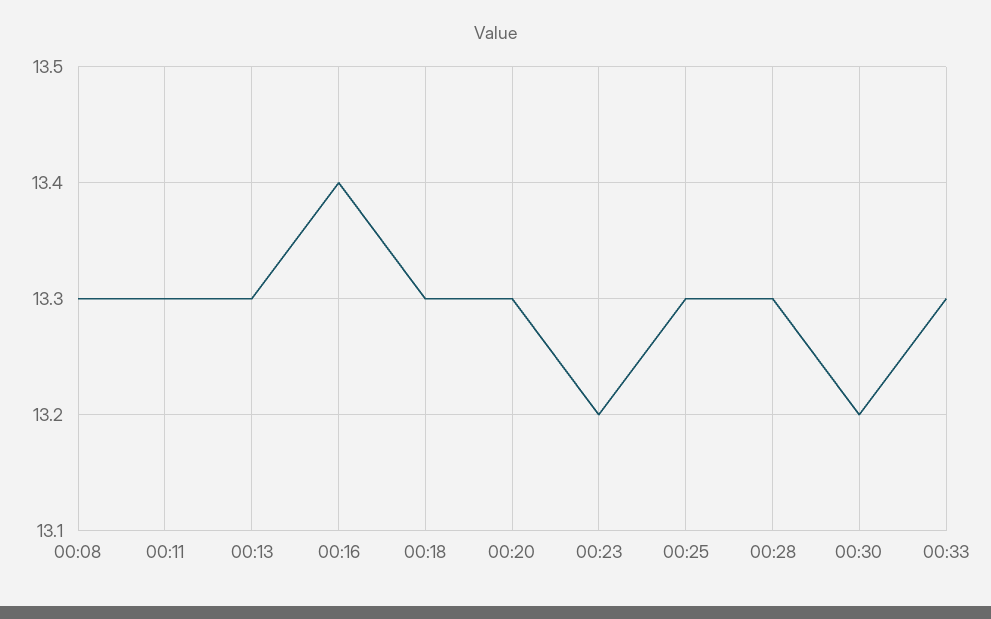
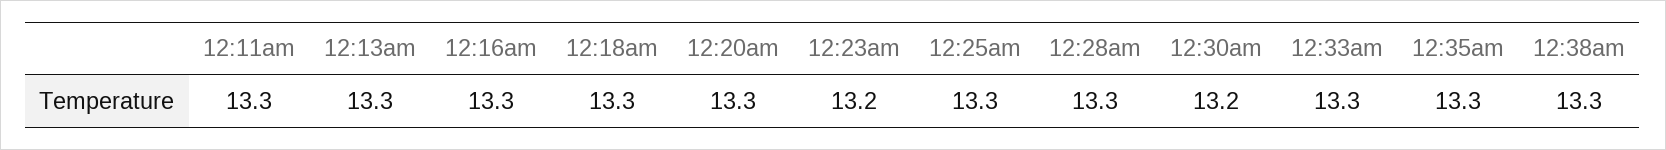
00:08: 13.3 -> none
00:16: 13.4 -> 13.3
12:35am: none -> 13.3
12:38am: none -> 13.3

